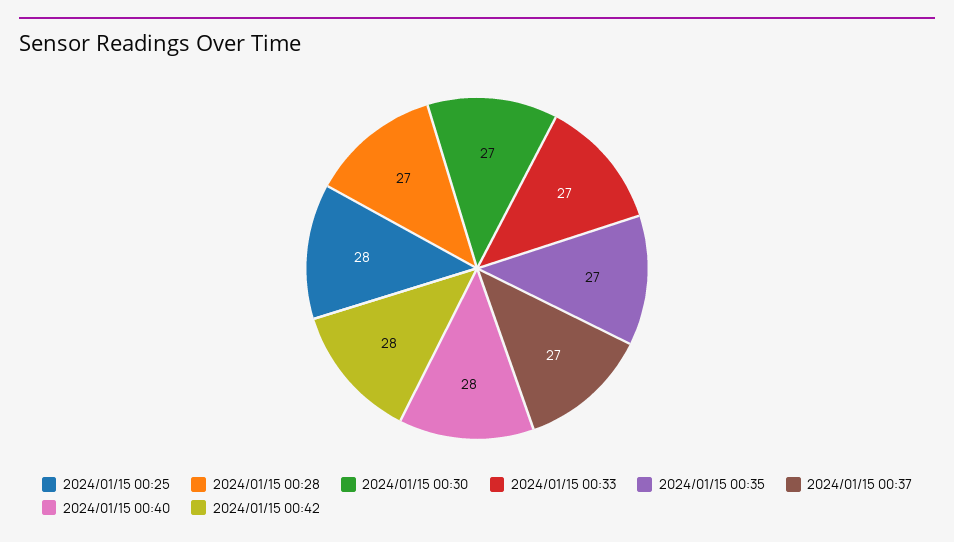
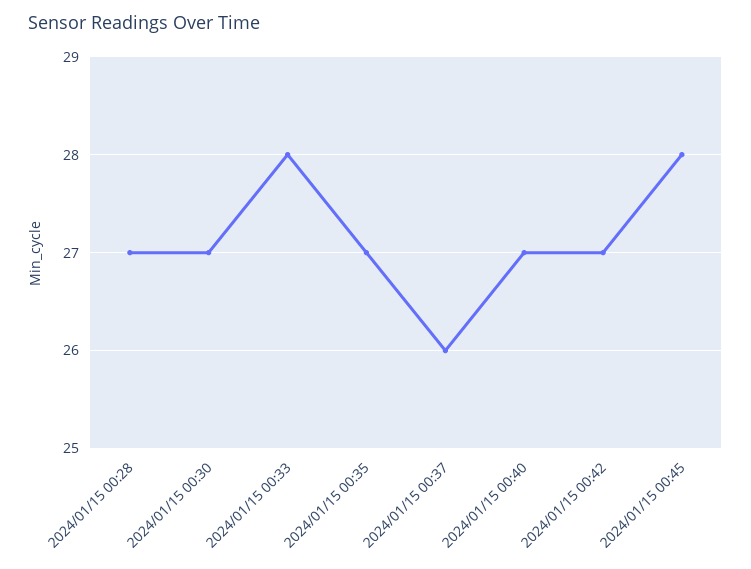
2024/01/15 00:25: 28 -> none
2024/01/15 00:33: 27 -> 28
2024/01/15 00:37: 27 -> 26
2024/01/15 00:40: 28 -> 27
2024/01/15 00:42: 28 -> 27
2024/01/15 00:45: none -> 28

